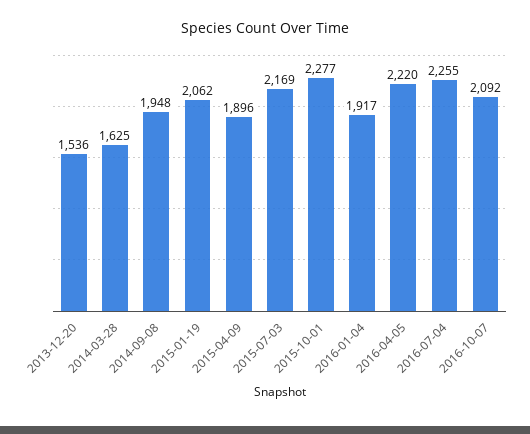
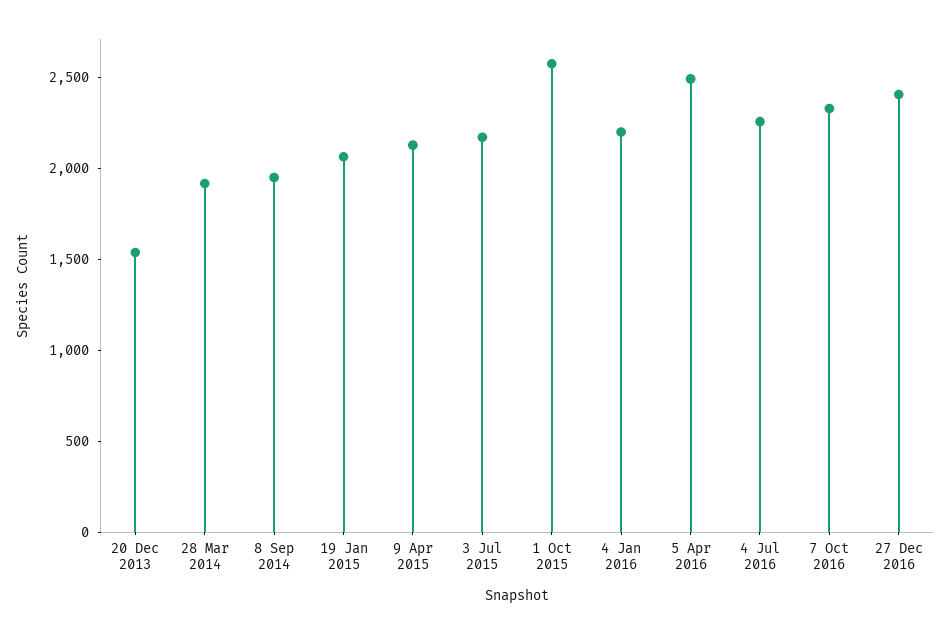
2014-03-28: 1625 -> 1900
2015-04-09: 1896 -> 2100
2015-10-01: 2277 -> 2600
2016-01-04: 1917 -> 2200
2016-04-05: 2220 -> 2500
2016-10-07: 2092 -> 2300
27 Dec 2016: none -> 2400

